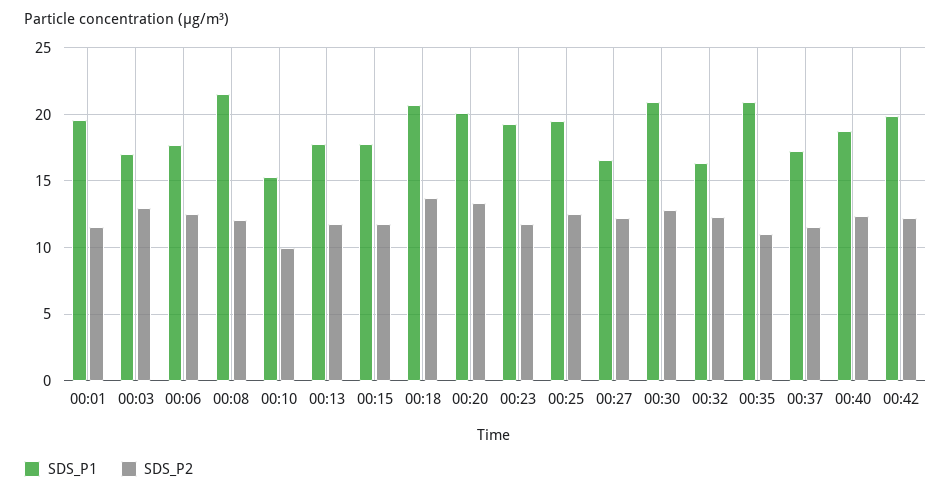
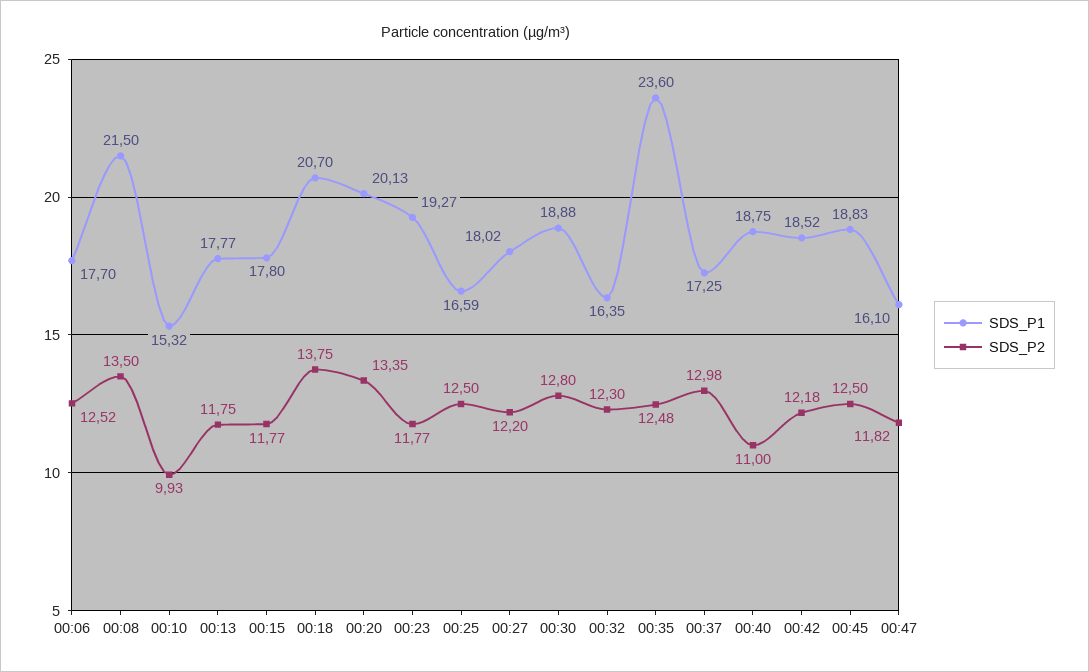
SDS_P1, 00:01: 19.5 -> none
SDS_P2, 00:01: 11.5 -> none
SDS_P1, 00:03: 17 -> none
SDS_P2, 00:03: 13 -> none
SDS_P2, 00:08: 12 -> 13.5
SDS_P1, 00:25: 19.5 -> 16.59
SDS_P1, 00:27: 16.5 -> 18.02
SDS_P1, 00:30: 21 -> 18.88
SDS_P1, 00:35: 21 -> 23.6
SDS_P2, 00:35: 11 -> 12.48
SDS_P2, 00:37: 11.5 -> 12.98
SDS_P2, 00:40: 12.5 -> 11
SDS_P1, 00:42: 20 -> 18.52
SDS_P1, 00:45: none -> 18.83
SDS_P2, 00:45: none -> 12.5
SDS_P1, 00:47: none -> 16.1
SDS_P2, 00:47: none -> 11.82

